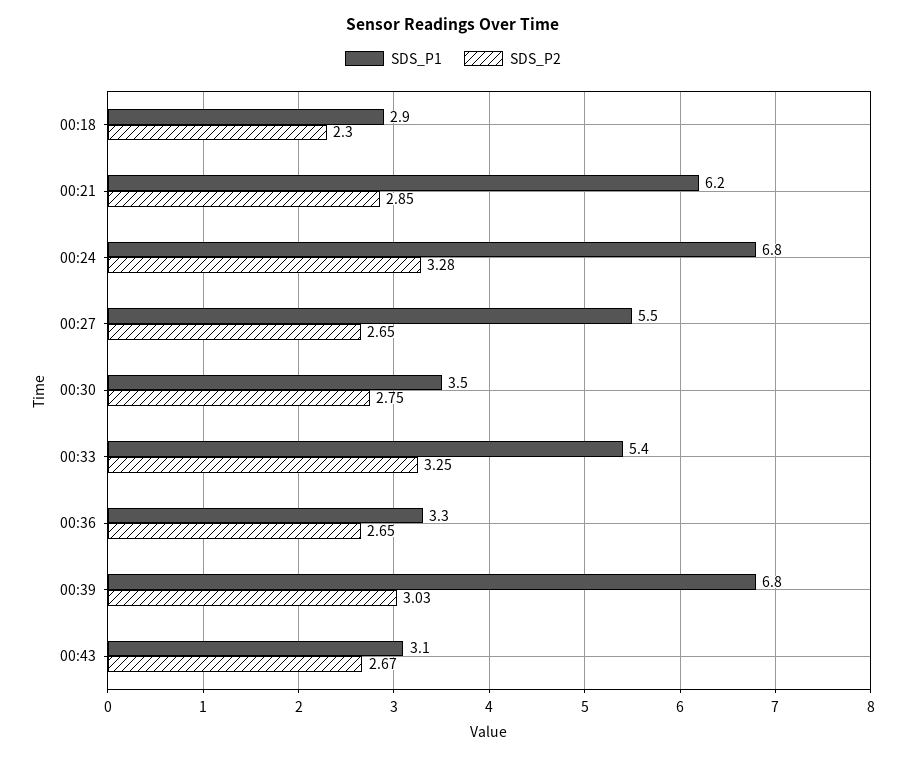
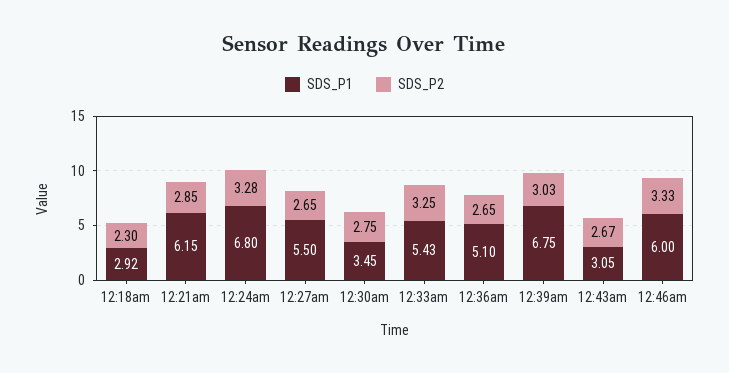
SDS_P1, 00:36: 3.3 -> 5.1
SDS_P1, 12:46am: none -> 6
SDS_P2, 12:46am: none -> 3.33

